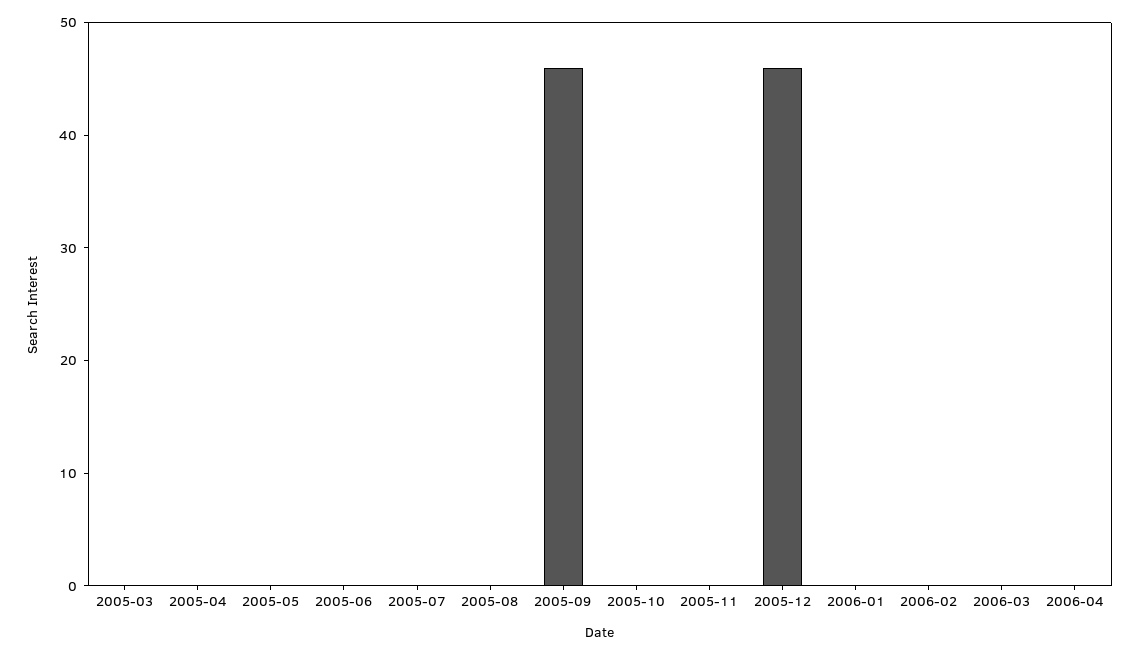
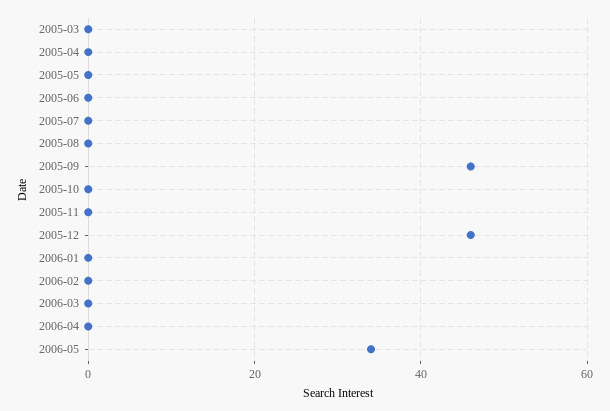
2006-05: none -> 35

